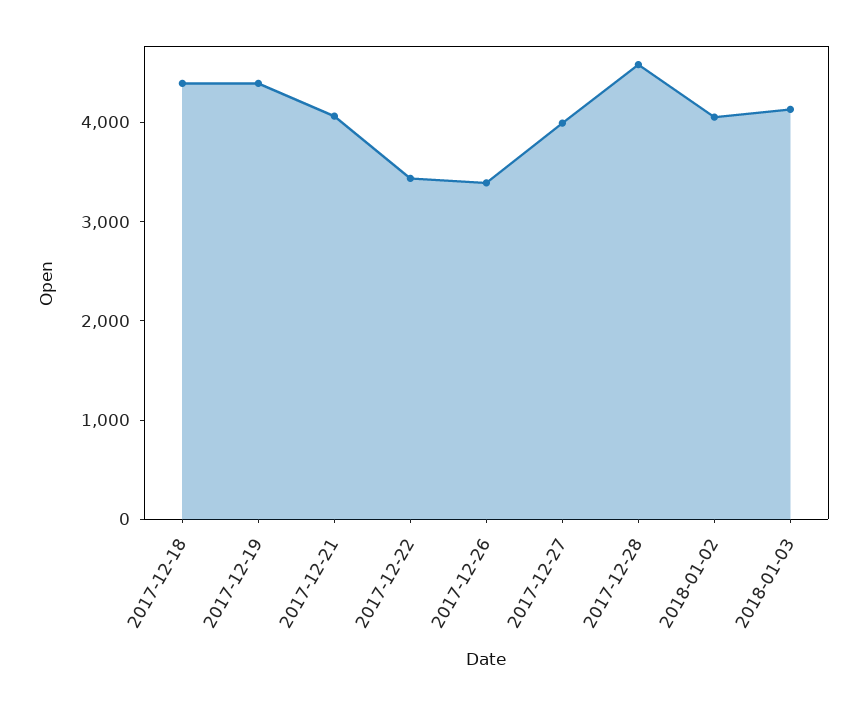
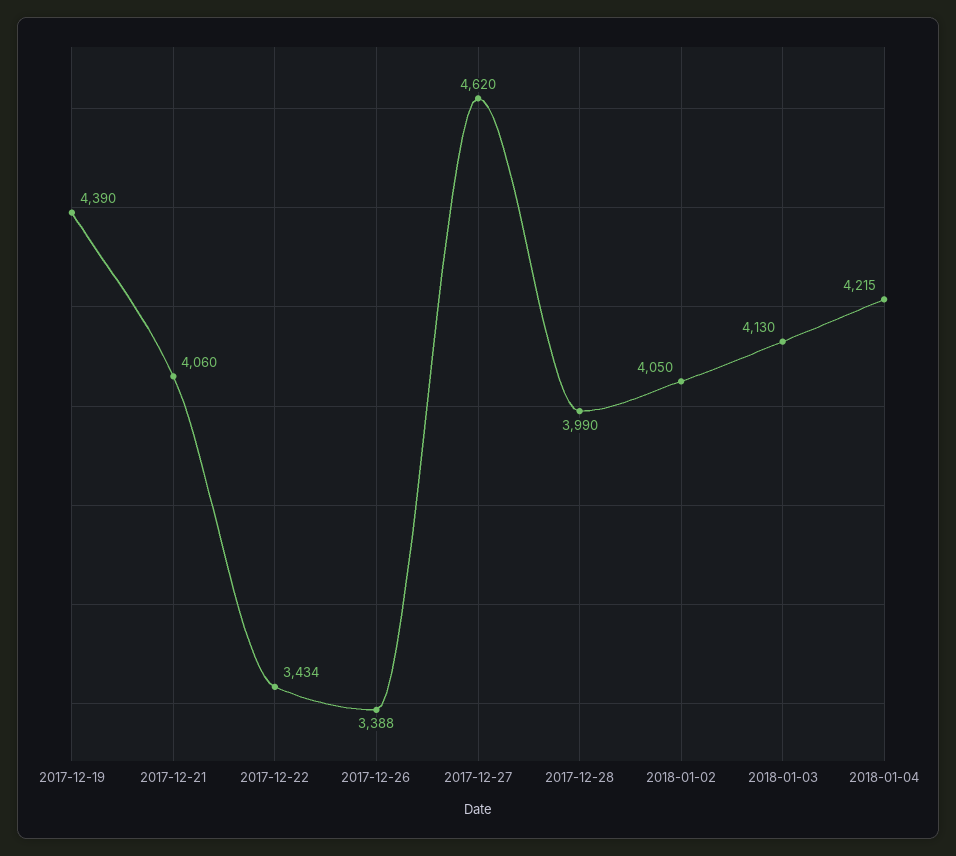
2017-12-18: 4400 -> none
2017-12-27: 4000 -> 4620
2017-12-28: 4600 -> 3990
2018-01-04: none -> 4215

